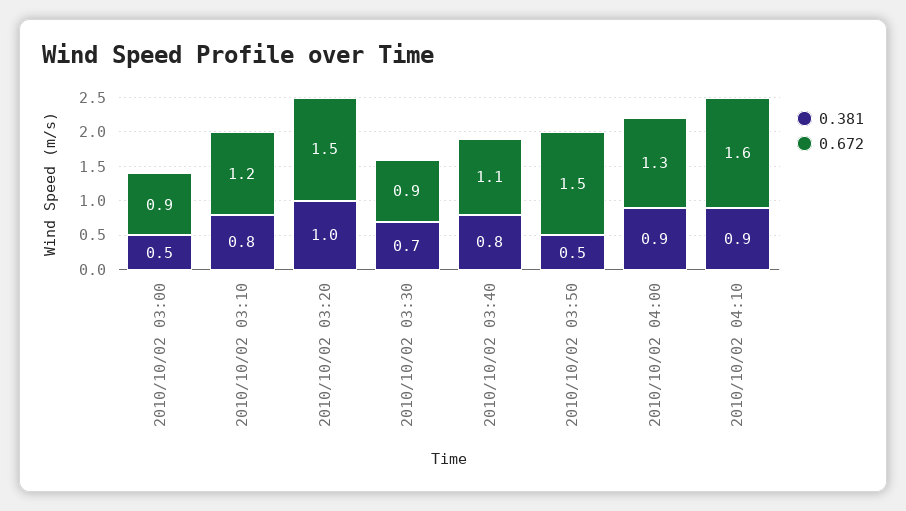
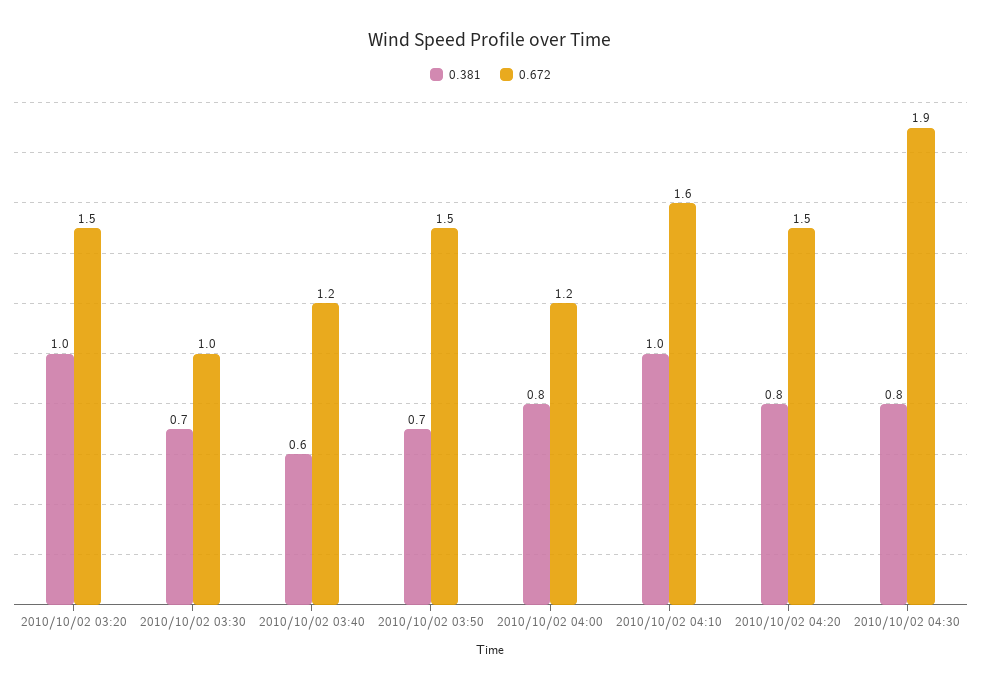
0.381, 2010/10/02 03:00: 0.5 -> none
0.672, 2010/10/02 03:00: 0.9 -> none
0.381, 2010/10/02 03:10: 0.8 -> none
0.672, 2010/10/02 03:10: 1.2 -> none
0.672, 2010/10/02 03:30: 0.9 -> 1
0.381, 2010/10/02 03:40: 0.8 -> 0.6
0.672, 2010/10/02 03:40: 1.1 -> 1.2
0.381, 2010/10/02 03:50: 0.5 -> 0.7
0.381, 2010/10/02 04:00: 0.9 -> 0.8
0.672, 2010/10/02 04:00: 1.3 -> 1.2
0.381, 2010/10/02 04:10: 0.9 -> 1
0.381, 2010/10/02 04:20: none -> 0.8
0.672, 2010/10/02 04:20: none -> 1.5
0.381, 2010/10/02 04:30: none -> 0.8
0.672, 2010/10/02 04:30: none -> 1.9

